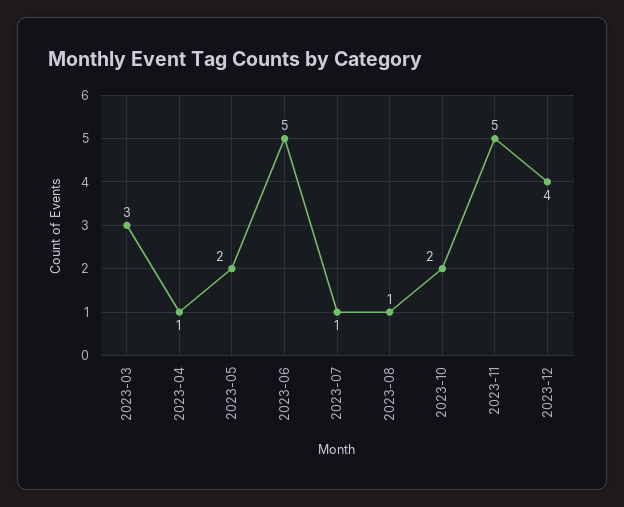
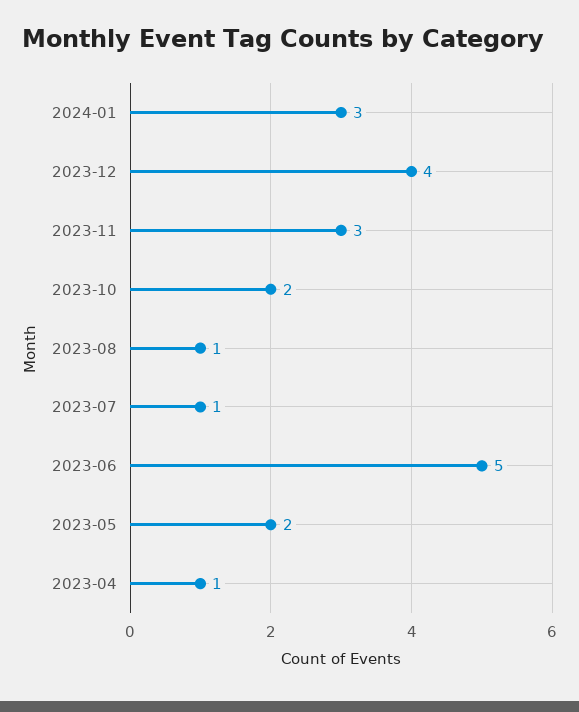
2023-03: 3 -> none
2023-11: 5 -> 3
2024-01: none -> 3

